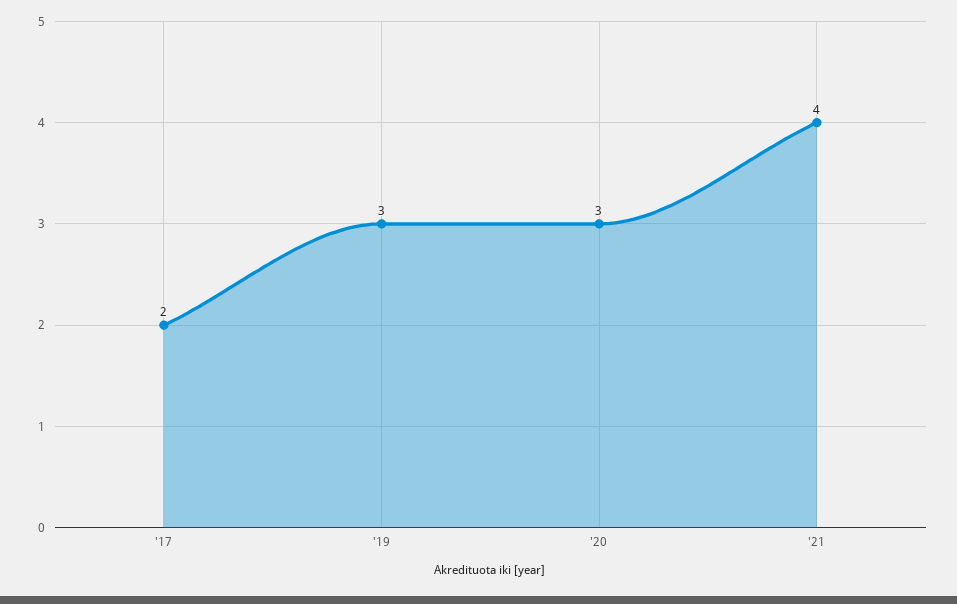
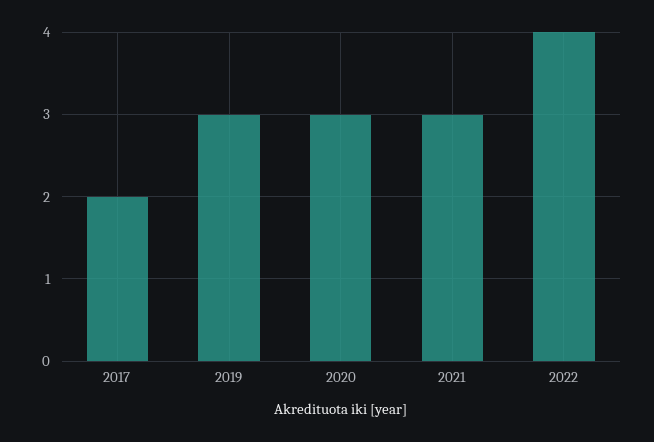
'21: 4 -> 3
2022: none -> 4

